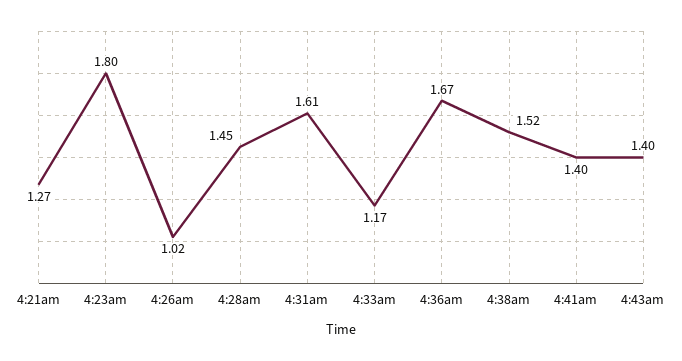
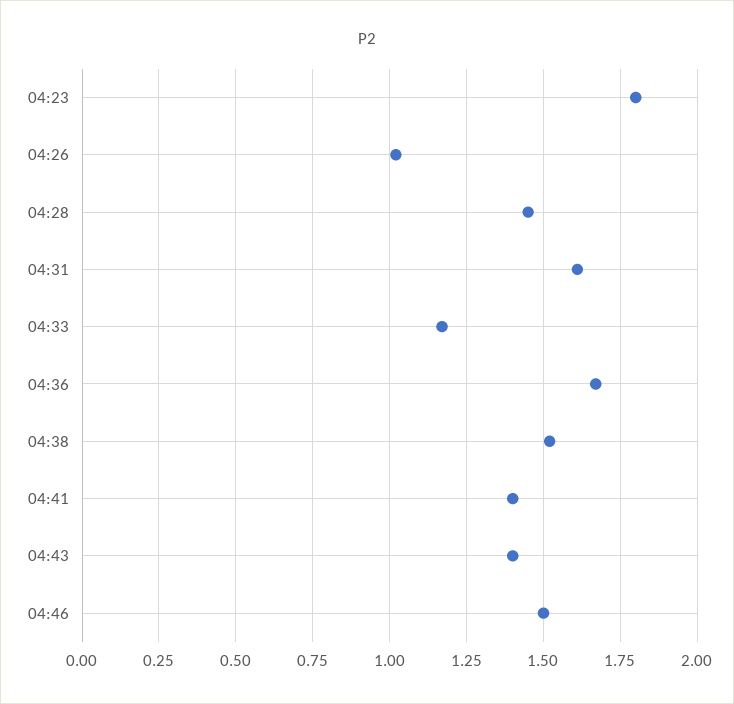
4:21am: 1.27 -> none
04:46: none -> 1.5

